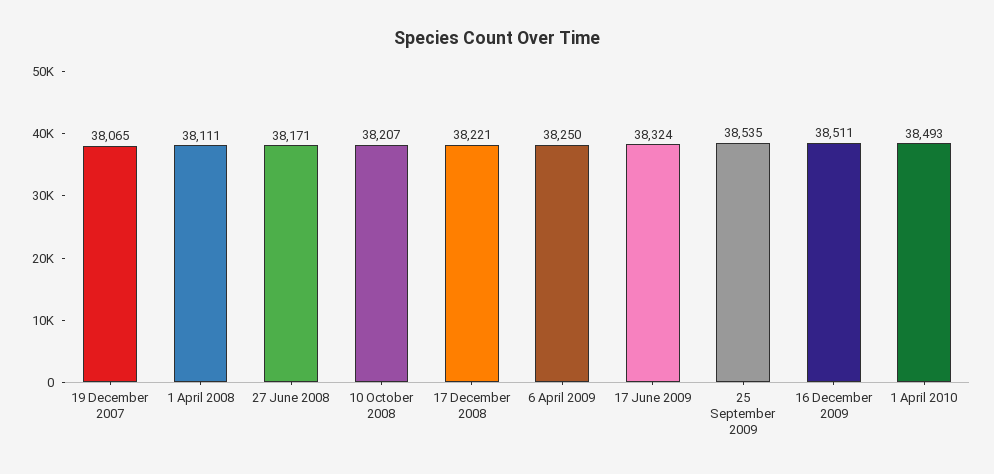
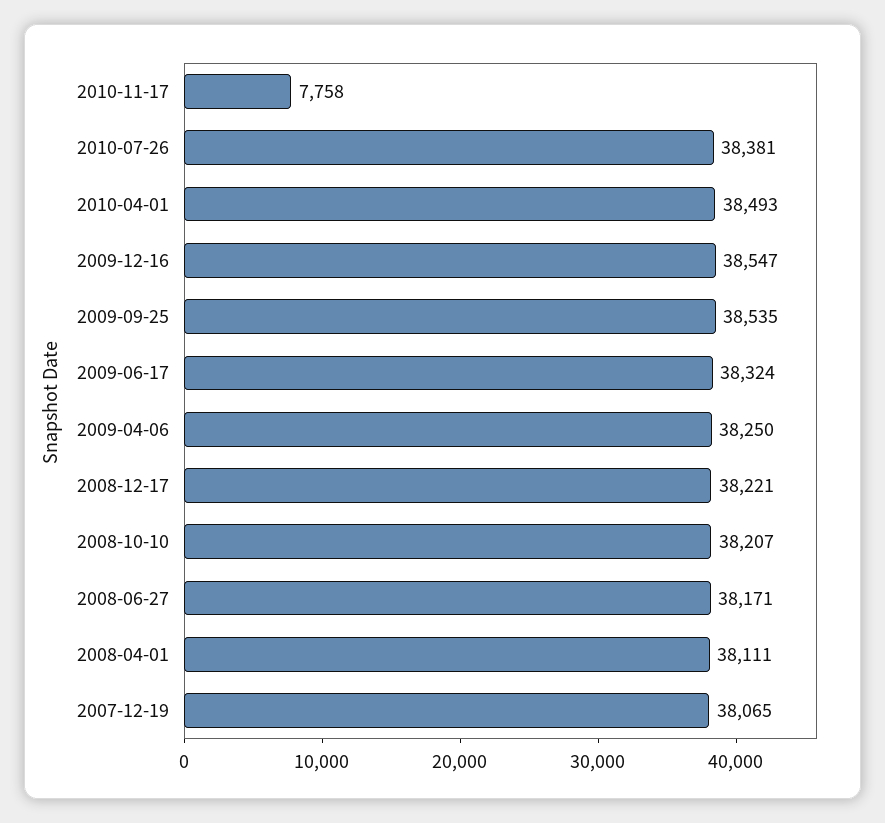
16 December 2009: 38511 -> 38547
2010-11-17: none -> 7758
2010-07-26: none -> 38381

